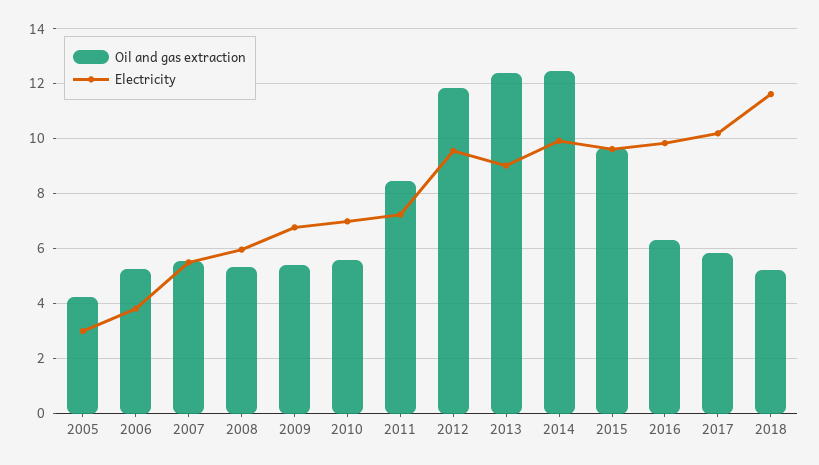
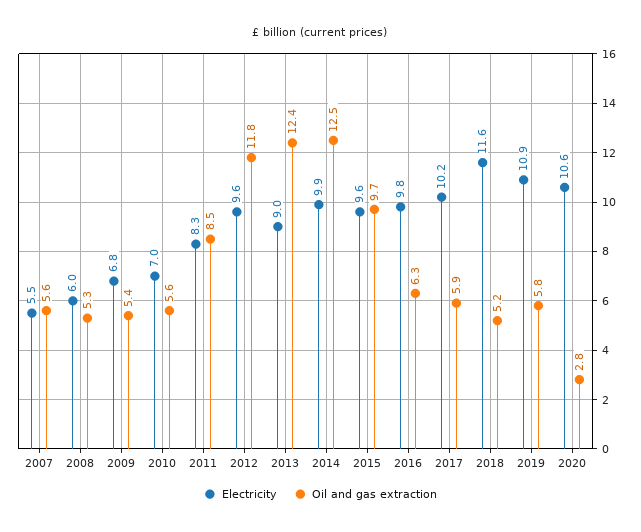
Oil and gas extraction, 2005: 4.25 -> none
Electricity, 2005: 3 -> none
Oil and gas extraction, 2006: 5.25 -> none
Electricity, 2006: 3.75 -> none
Electricity, 2011: 7.25 -> 8.3
Electricity, 2019: none -> 10.9
Oil and gas extraction, 2019: none -> 5.8
Electricity, 2020: none -> 10.6
Oil and gas extraction, 2020: none -> 2.8

